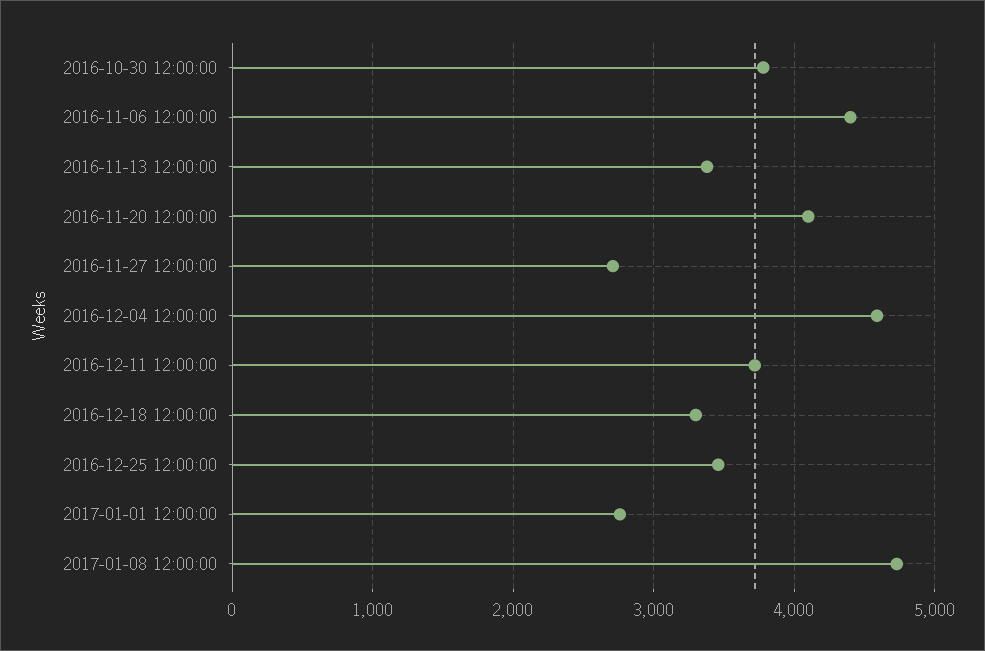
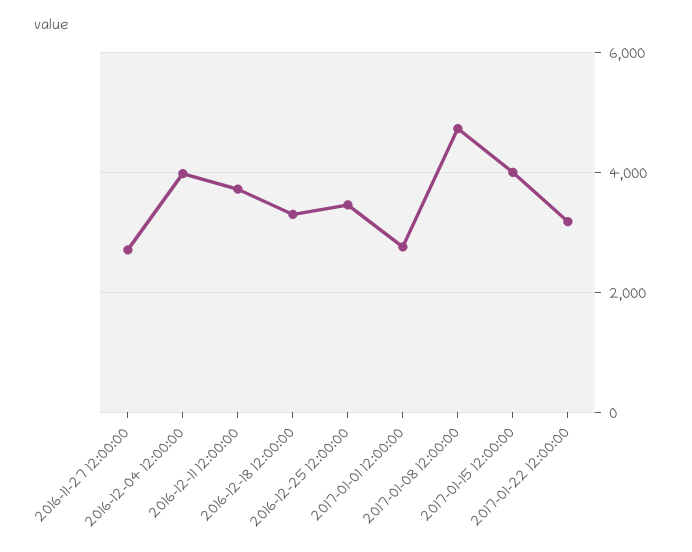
2016-10-30 12:00:00: 3800 -> none
2016-11-06 12:00:00: 4400 -> none
2016-11-13 12:00:00: 3400 -> none
2016-11-20 12:00:00: 4100 -> none
2016-12-04 12:00:00: 4600 -> 4000
2017-01-15 12:00:00: none -> 4000
2017-01-22 12:00:00: none -> 3200

